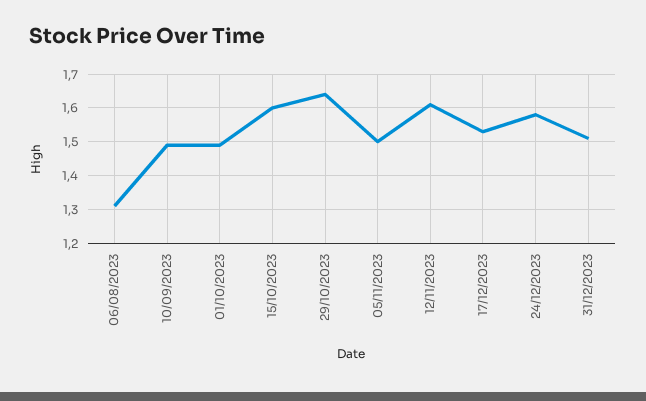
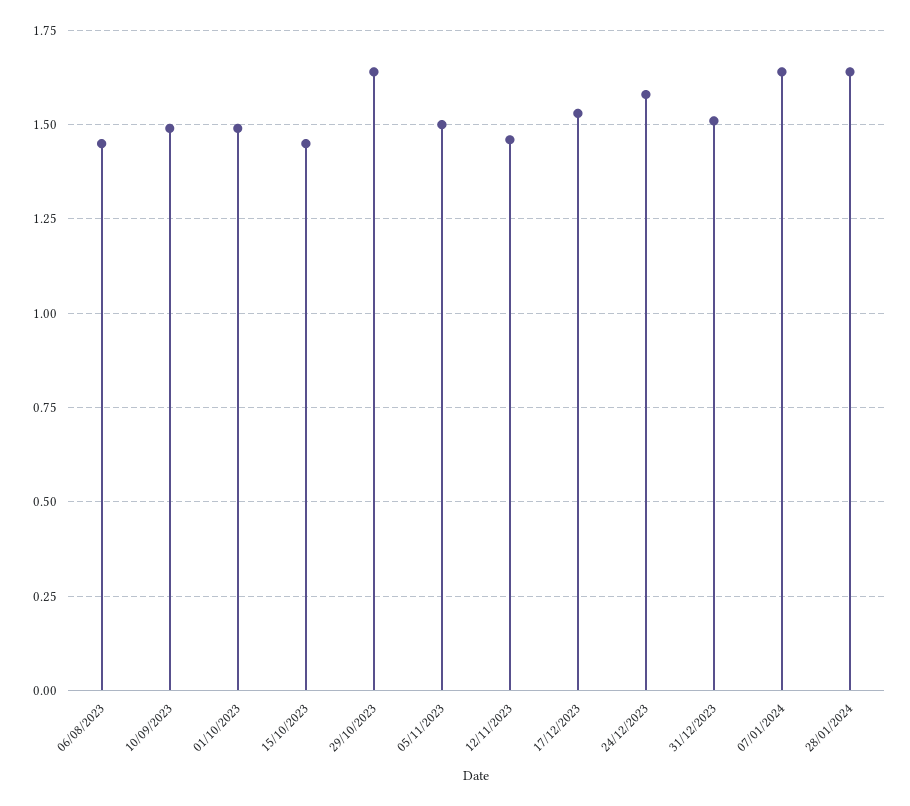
06/08/2023: 1.3 -> 1.45
15/10/2023: 1.6 -> 1.45
12/11/2023: 1.6 -> 1.45
07/01/2024: none -> 1.65
28/01/2024: none -> 1.65

